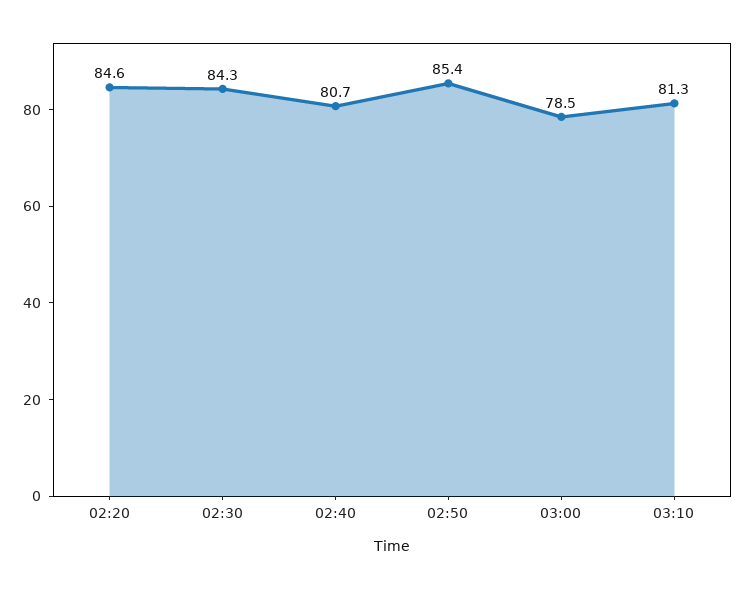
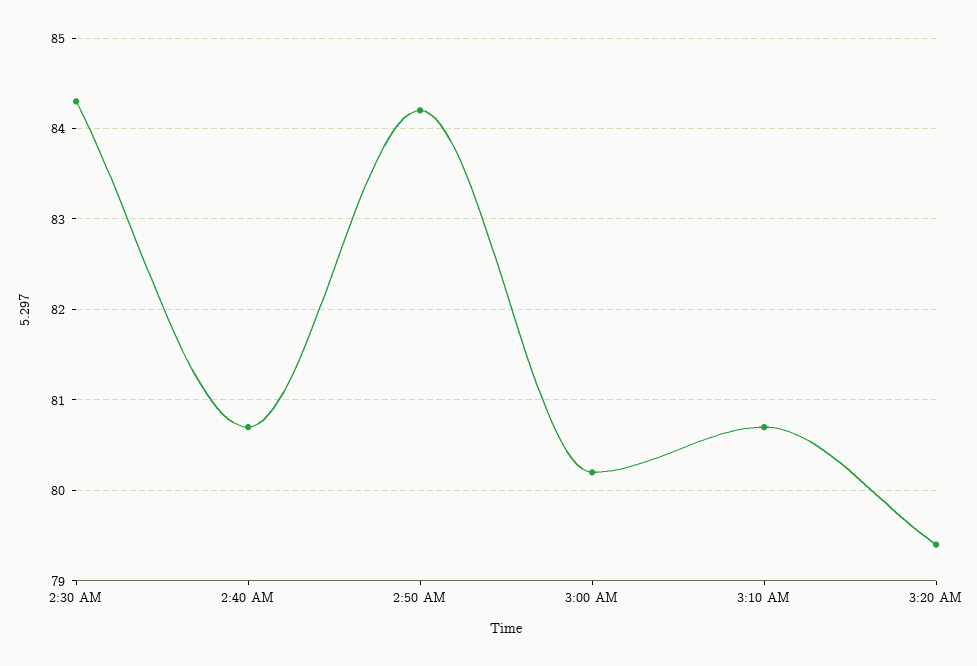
02:20: 84.6 -> none
02:50: 85.4 -> 84.2
03:00: 78.5 -> 80.2
03:10: 81.3 -> 80.7
3:20 AM: none -> 79.4

